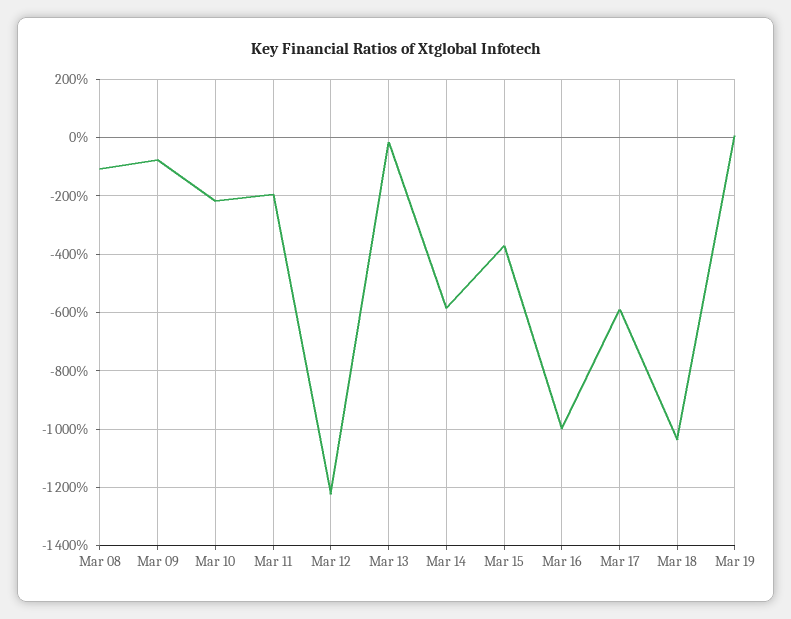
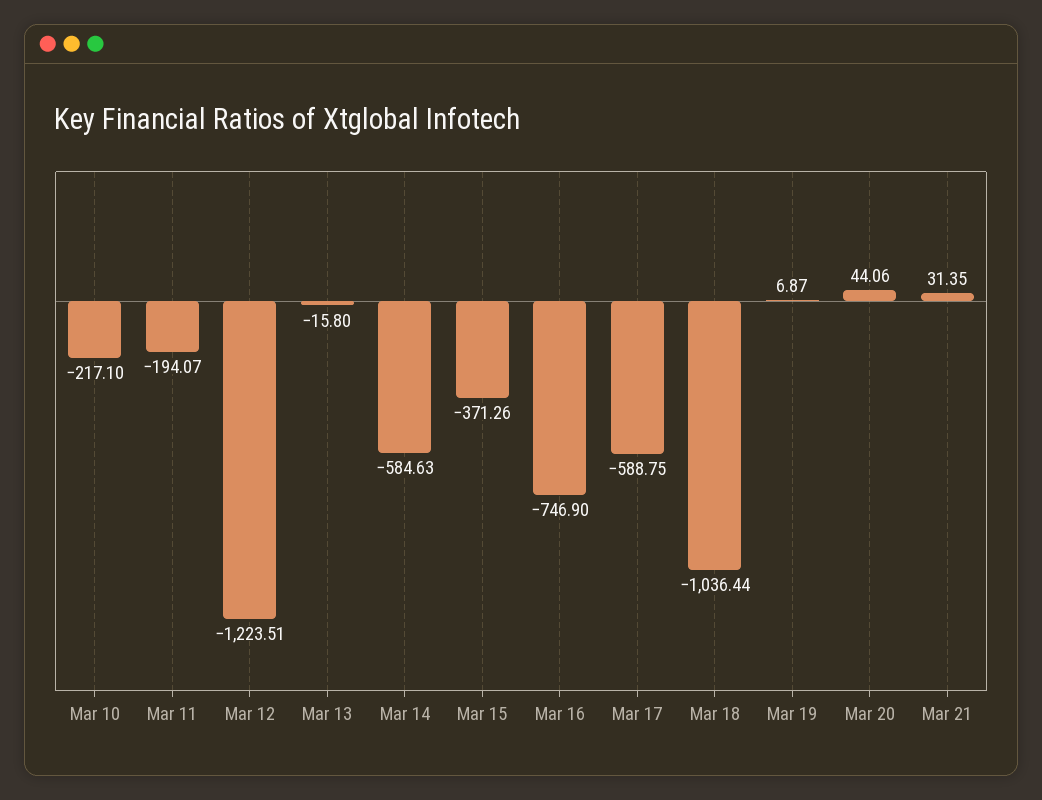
Mar 08: -100 -> none
Mar 09: -75 -> none
Mar 16: -1000 -> -746.9
Mar 20: none -> 44.06
Mar 21: none -> 31.35

